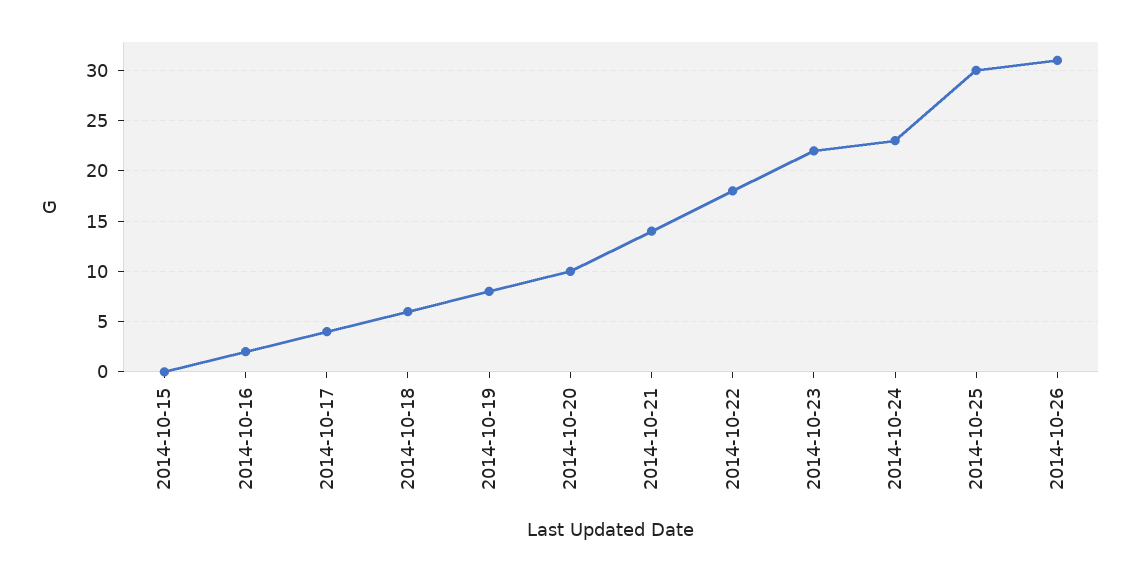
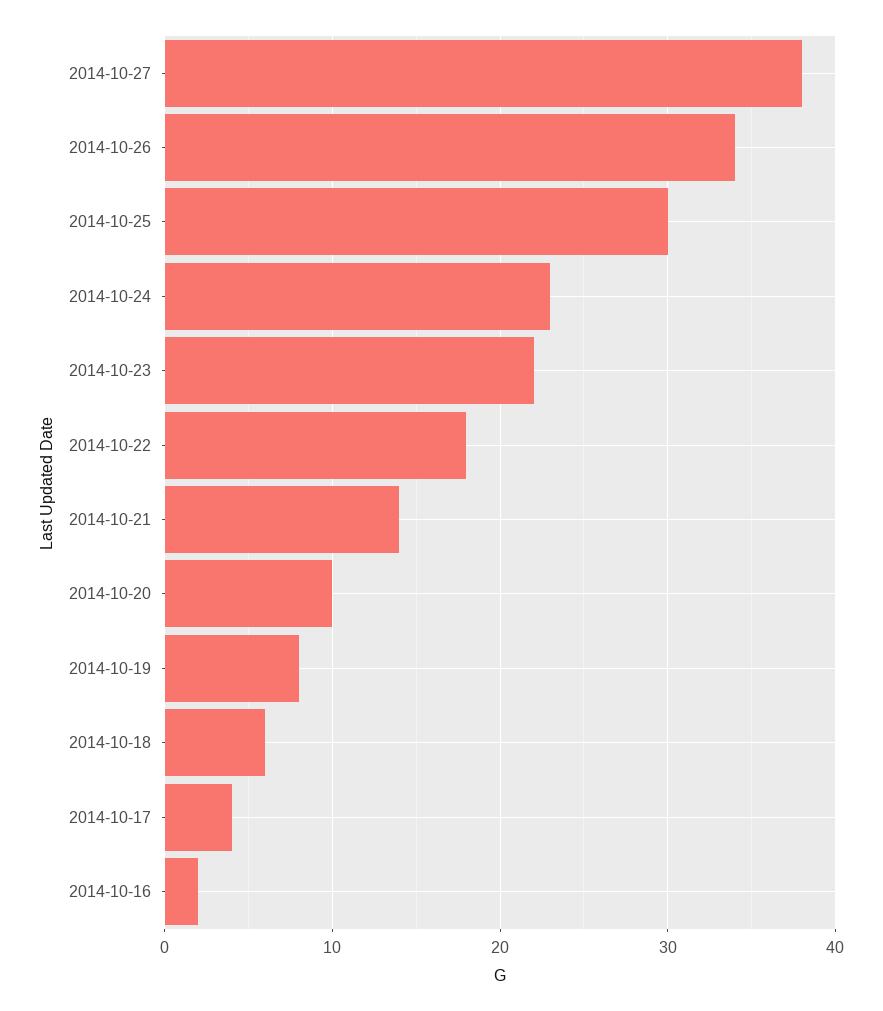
2014-10-15: 0 -> none
2014-10-26: 31 -> 34
2014-10-27: none -> 38

